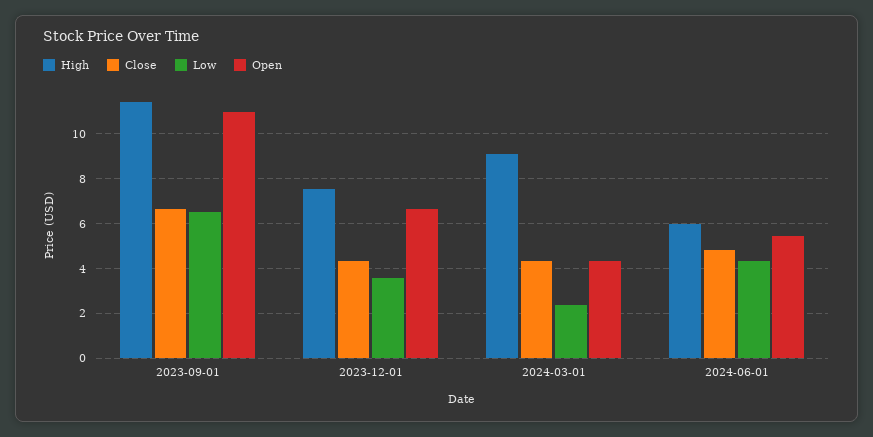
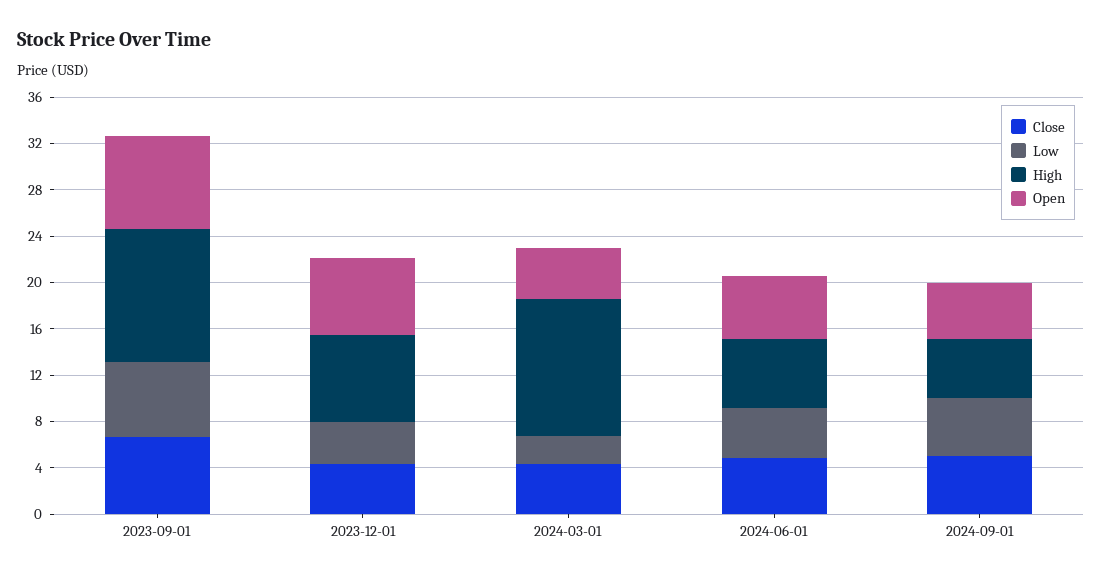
Open, 2023-09-01: 11 -> 8
High, 2024-03-01: 9 -> 12
Close, 2024-09-01: none -> 5
Low, 2024-09-01: none -> 5
High, 2024-09-01: none -> 5
Open, 2024-09-01: none -> 5

